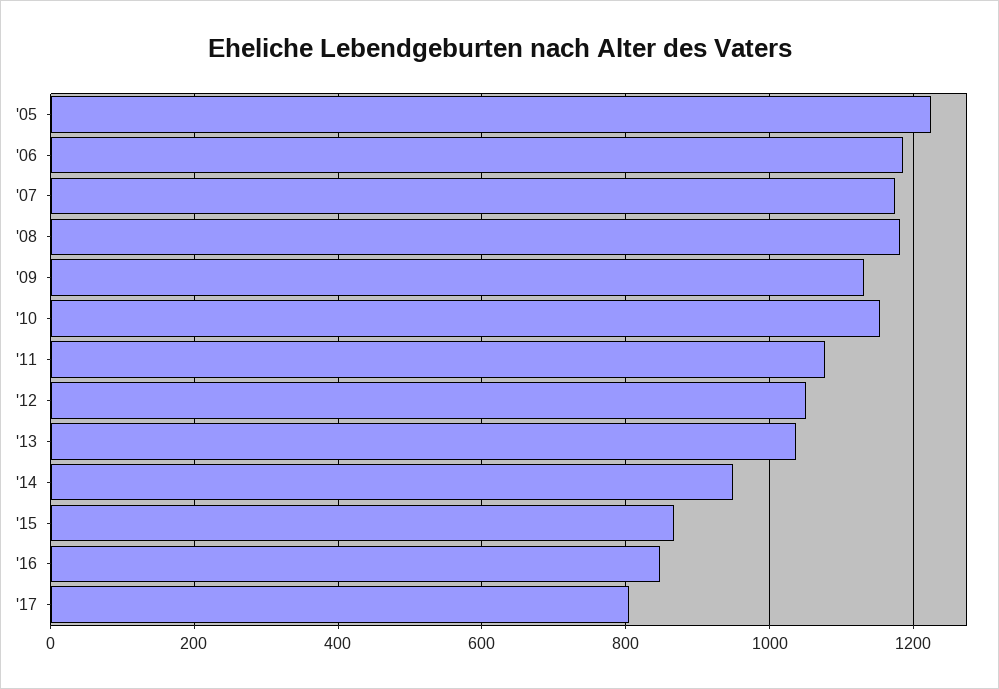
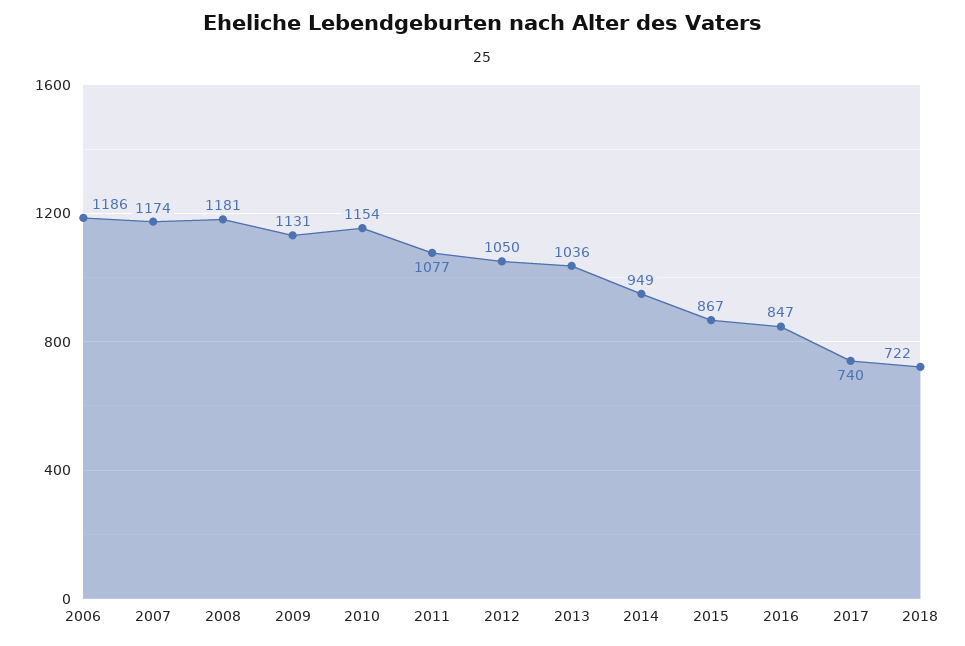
'05: 1220 -> none
'17: 800 -> 740
2018: none -> 722

